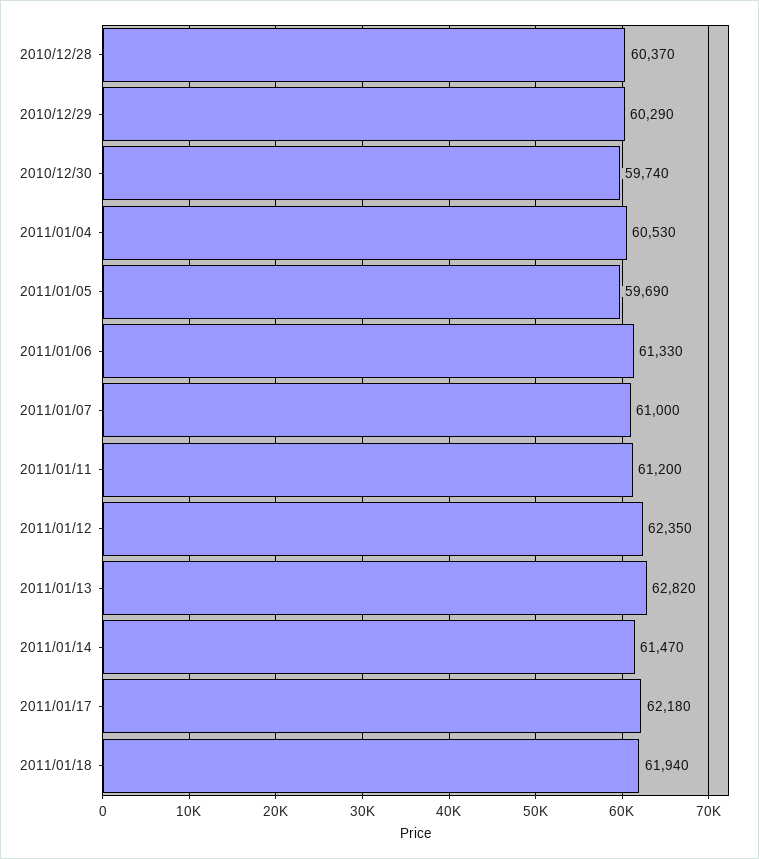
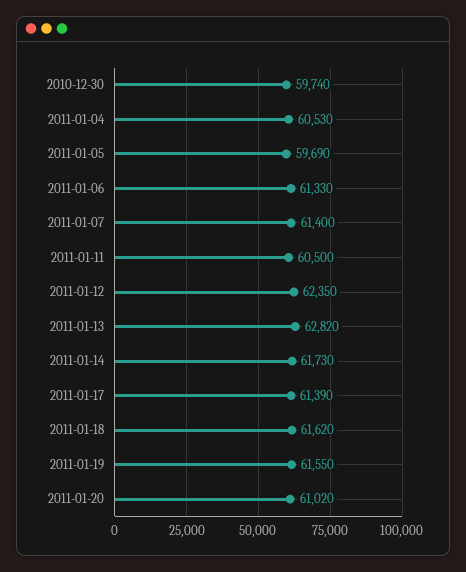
2010/12/28: 60370 -> none
2010/12/29: 60290 -> none
2011/01/07: 61000 -> 61400
2011/01/11: 61200 -> 60500
2011/01/14: 61470 -> 61730
2011/01/17: 62180 -> 61390
2011/01/18: 61940 -> 61620
2011-01-19: none -> 61550
2011-01-20: none -> 61020

